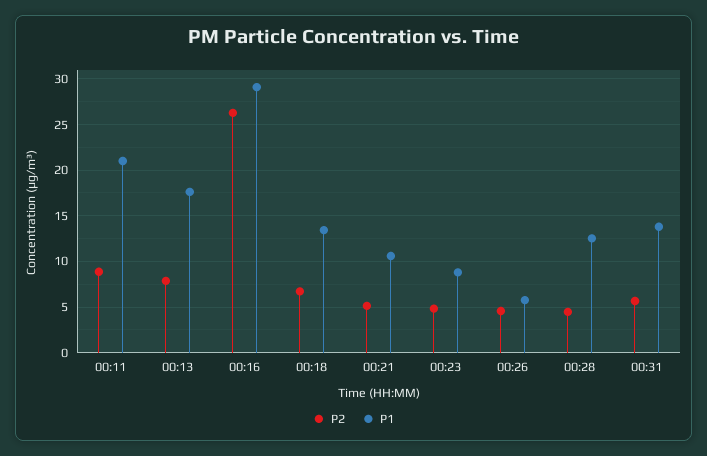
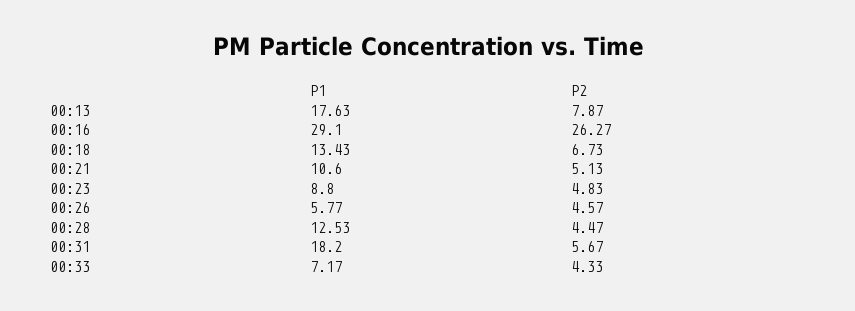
P2, 00:11: 9 -> none
P1, 00:11: 21 -> none
P1, 00:31: 14 -> 18.2
P1, 00:33: none -> 7.17
P2, 00:33: none -> 4.33

